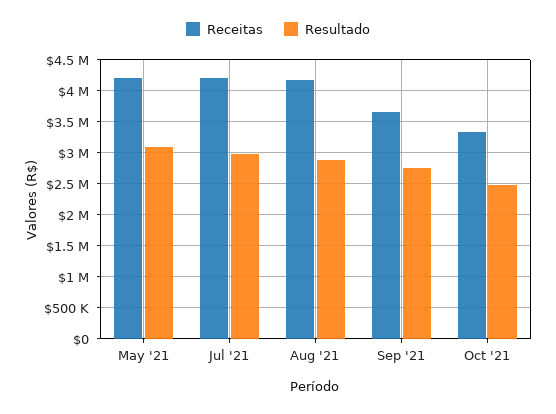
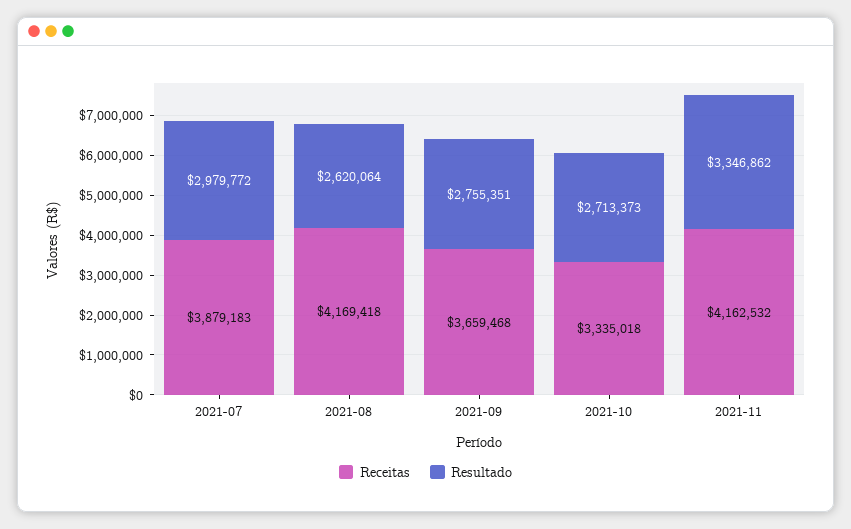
Receitas, May '21: 4200000 -> none
Resultado, May '21: 3100000 -> none
Receitas, Jul '21: 4200000 -> 3879183
Resultado, Aug '21: 2900000 -> 2620064
Resultado, Oct '21: 2500000 -> 2713373
Receitas, 2021-11: none -> 4162532
Resultado, 2021-11: none -> 3346862

